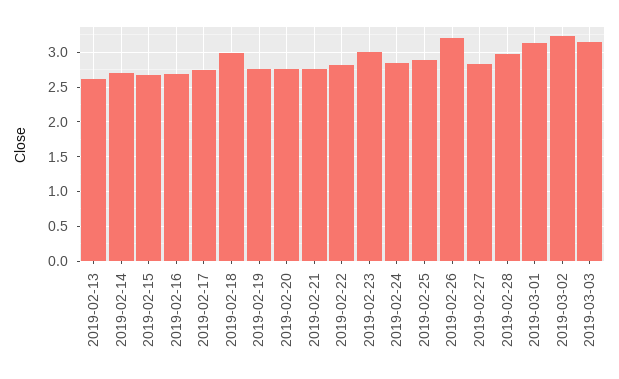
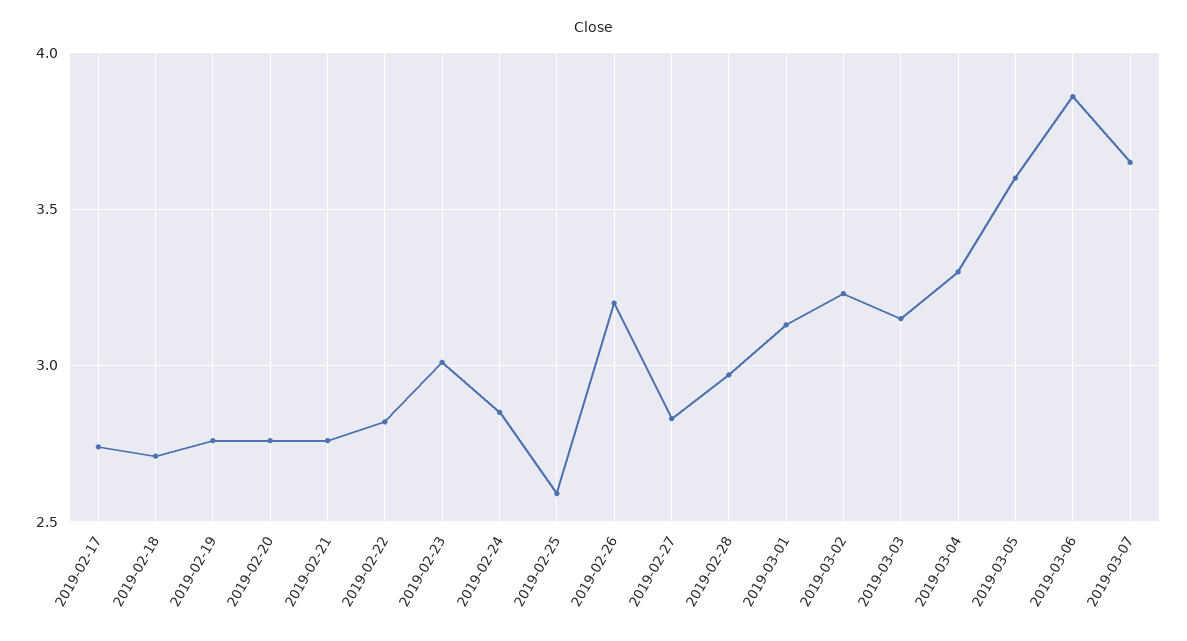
2019-02-13: 2.6 -> none
2019-02-14: 2.7 -> none
2019-02-15: 2.7 -> none
2019-02-16: 2.7 -> none
2019-02-18: 3 -> 2.7
2019-02-25: 2.9 -> 2.6
2019-03-04: none -> 3.3
2019-03-05: none -> 3.6
2019-03-06: none -> 3.85
2019-03-07: none -> 3.65

